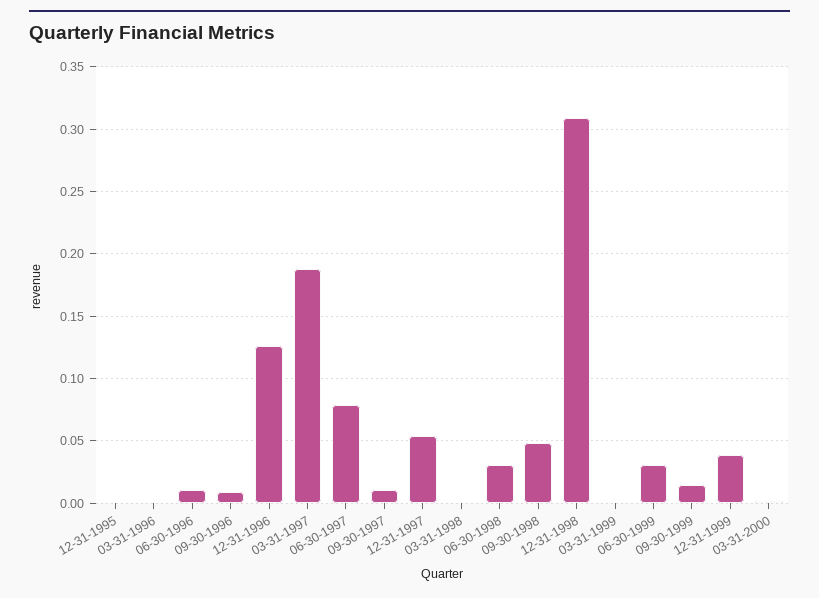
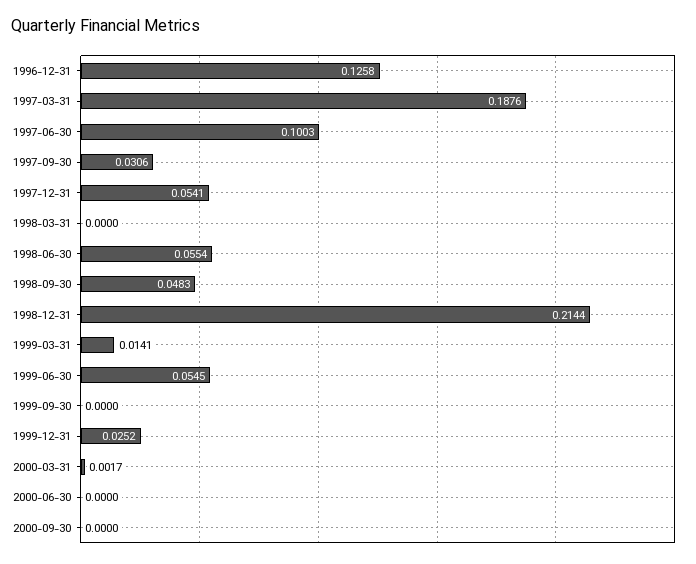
12-31-1995: 0 -> none
03-31-1996: 0 -> none
06-30-1996: 0.01 -> none
09-30-1996: 0.01 -> none
06-30-1997: 0.08 -> 0.1003
09-30-1997: 0.01 -> 0.0306
06-30-1998: 0.03 -> 0.0554
12-31-1998: 0.31 -> 0.2144
03-31-1999: 0 -> 0.0141
06-30-1999: 0.03 -> 0.0545
09-30-1999: 0.015 -> 0
12-31-1999: 0.04 -> 0.0252
2000-06-30: none -> 0
2000-09-30: none -> 0

